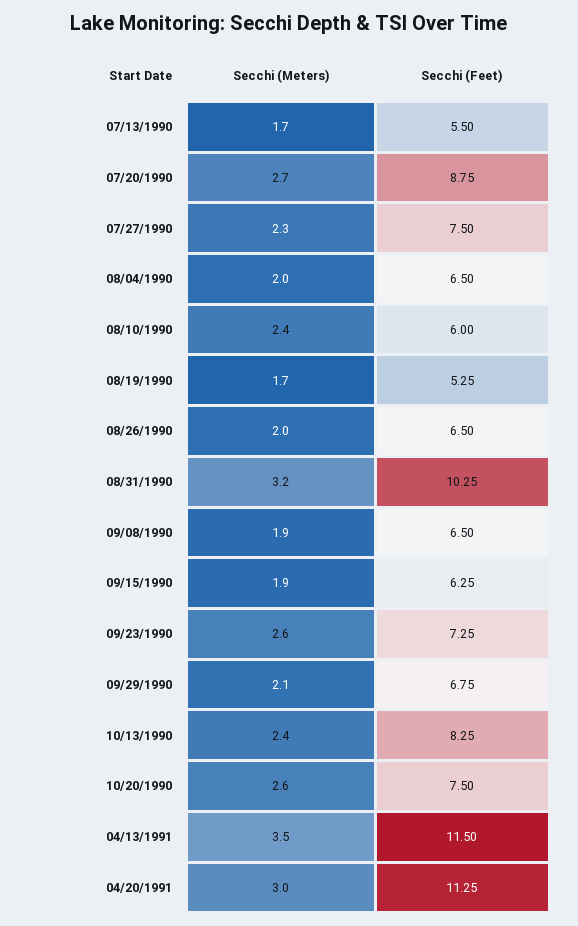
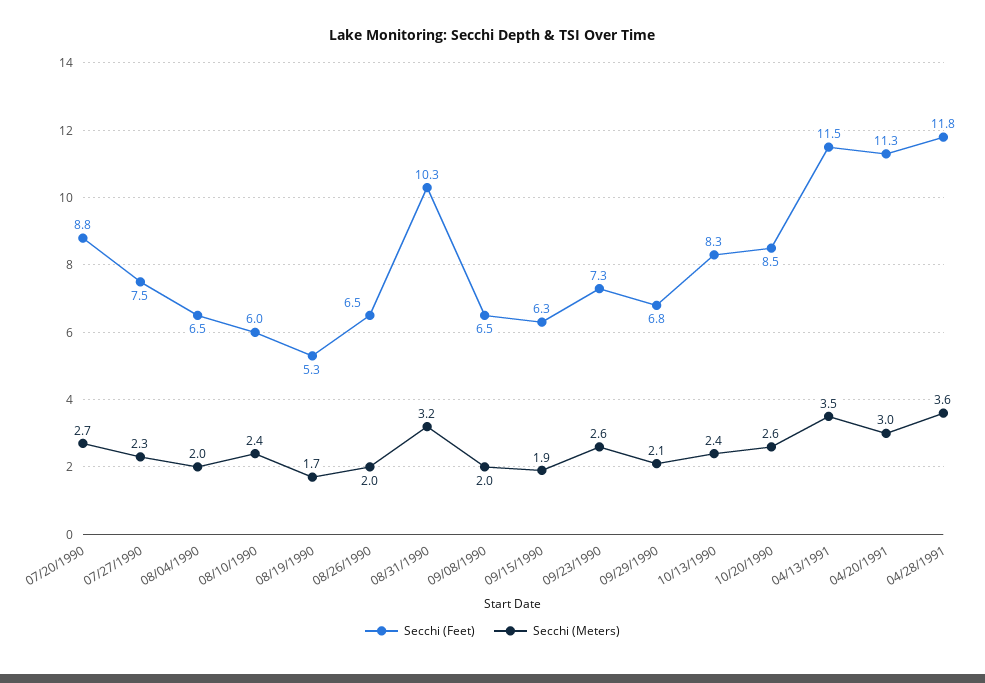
Secchi (Meters), 07/13/1990: 1.7 -> none
Secchi (Feet), 07/13/1990: 5.5 -> none
Secchi (Meters), 09/08/1990: 1.9 -> 2
Secchi (Feet), 10/20/1990: 7.5 -> 8.5
Secchi (Feet), 04/28/1991: none -> 11.8
Secchi (Meters), 04/28/1991: none -> 3.6

